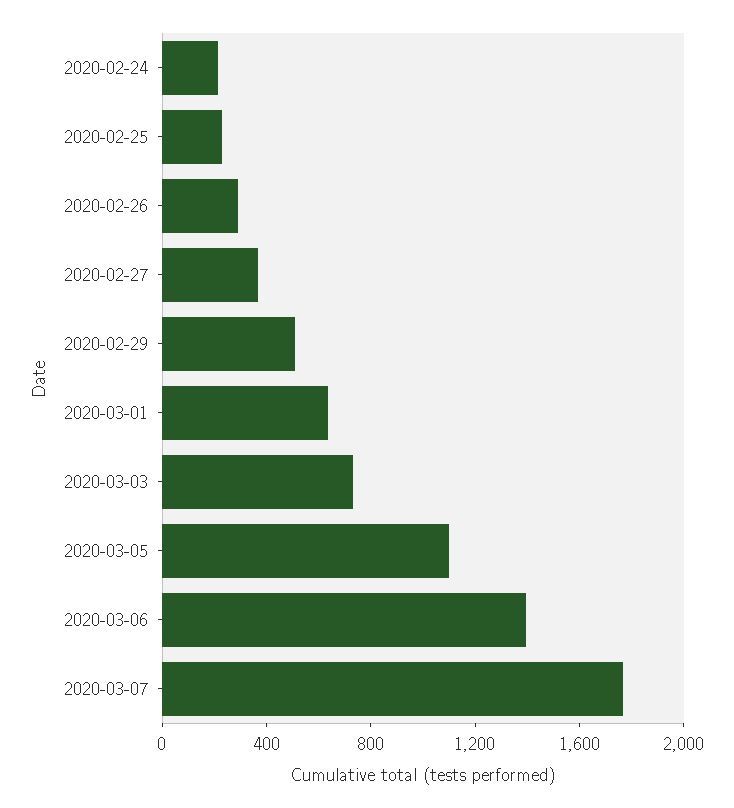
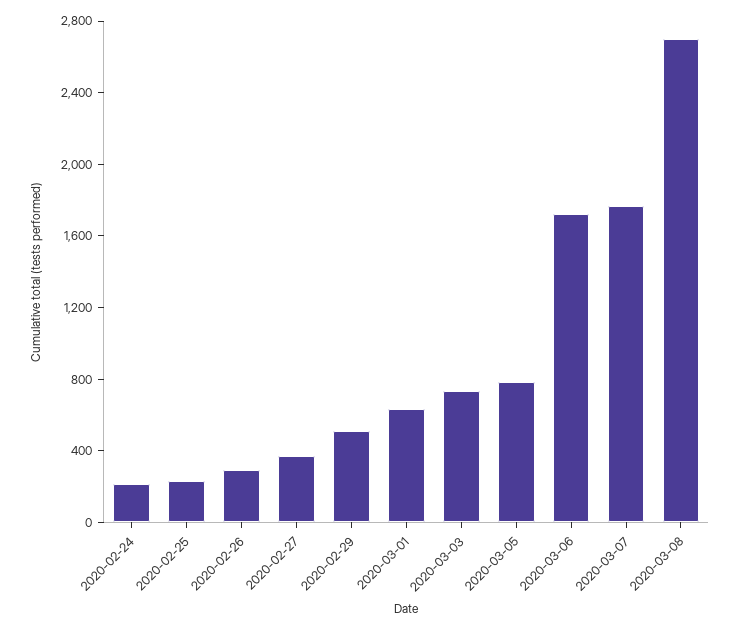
2020-03-05: 1100 -> 800
2020-03-06: 1400 -> 1700
2020-03-08: none -> 2700

